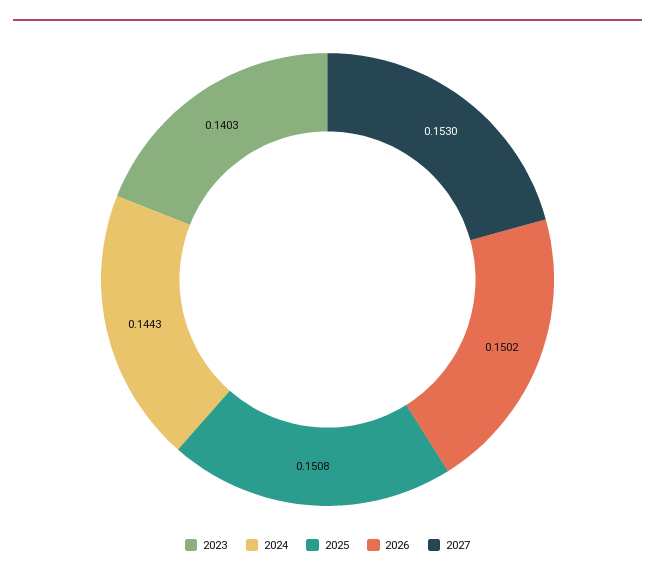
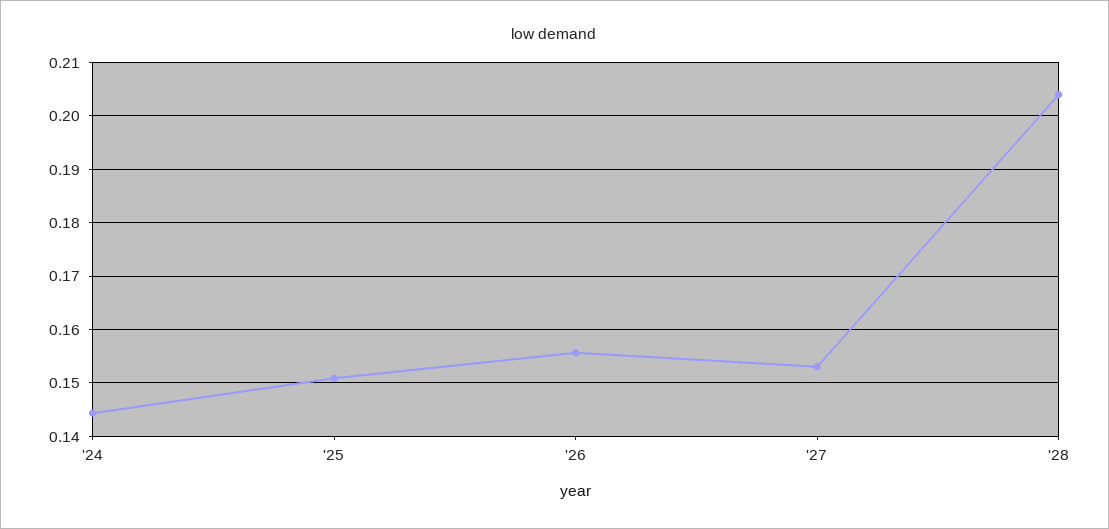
2023: 0.1403 -> none
2026: 0.1502 -> 0.156
'28: none -> 0.204

